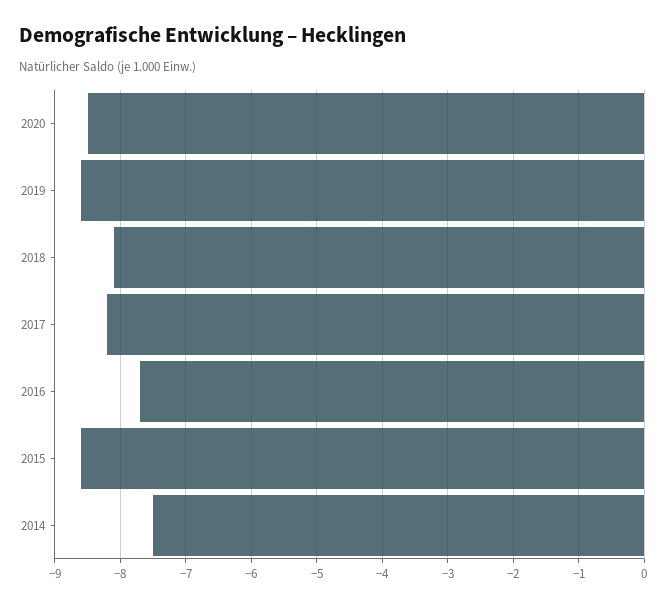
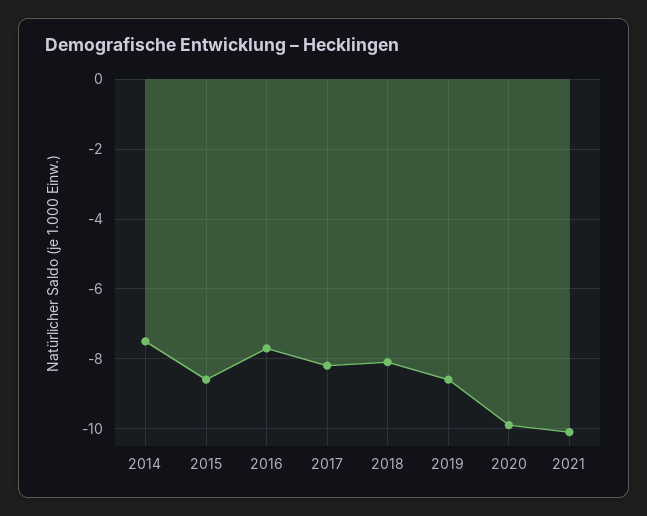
2020: -8.5 -> -10
2021: none -> -10

